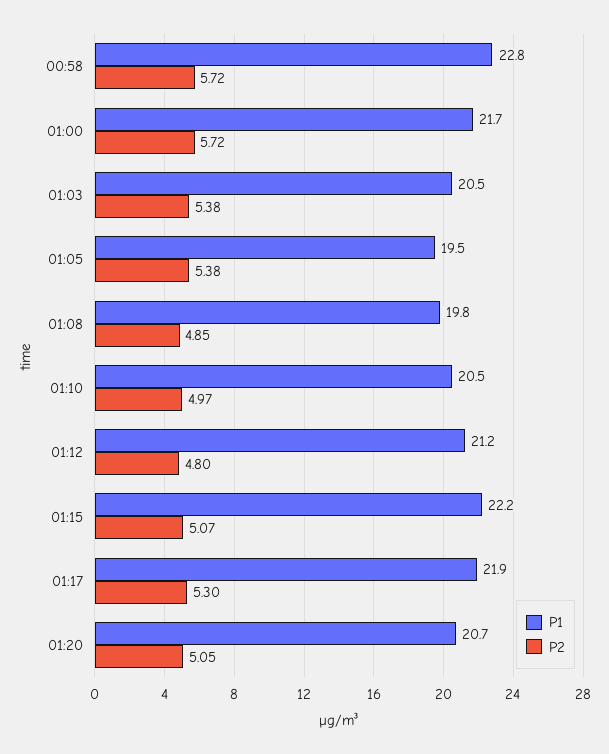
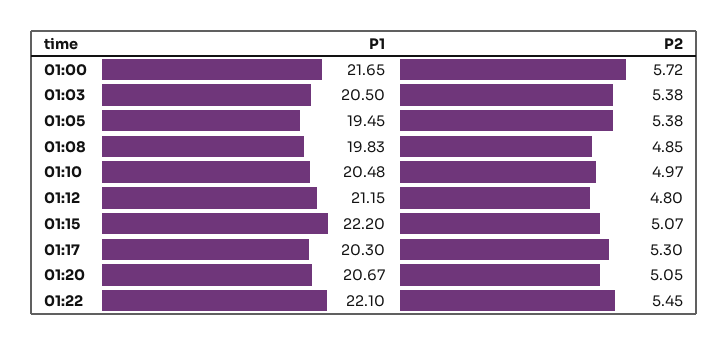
P1, 00:58: 22.8 -> none
P2, 00:58: 5.72 -> none
P1, 01:17: 21.9 -> 20.3
P1, 01:22: none -> 22.1
P2, 01:22: none -> 5.45

